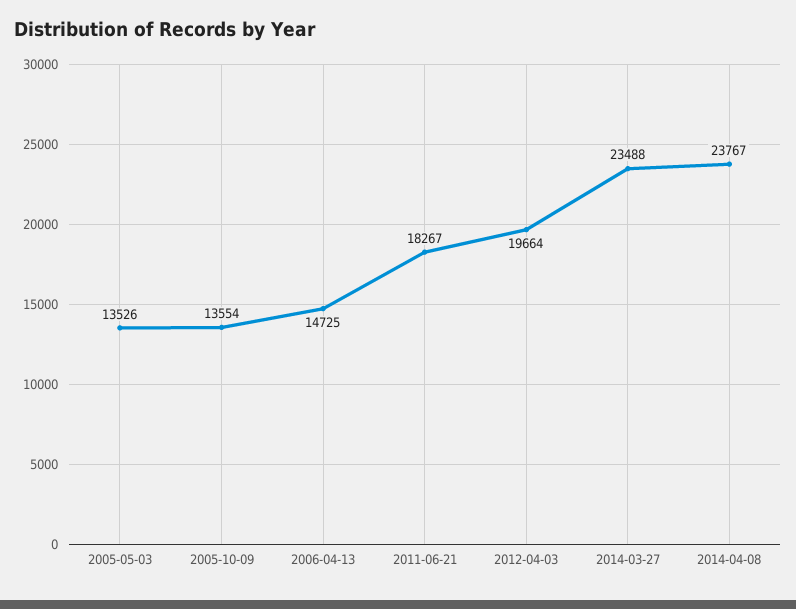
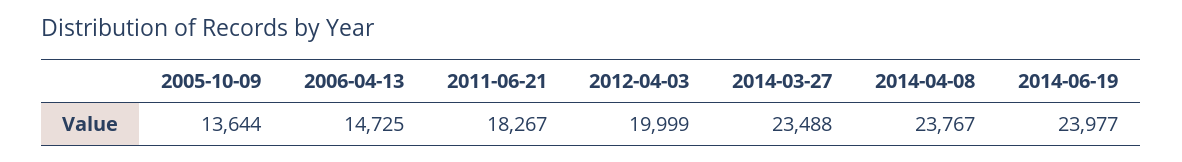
2005-05-03: 13526 -> none
2005-10-09: 13554 -> 13644
2012-04-03: 19664 -> 19999
2014-06-19: none -> 23977

